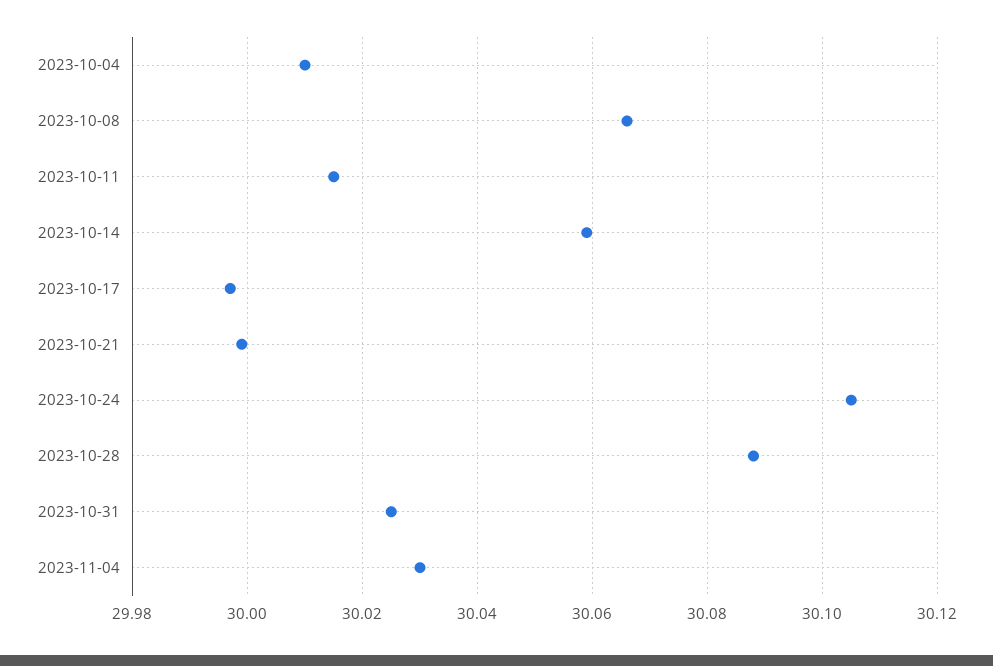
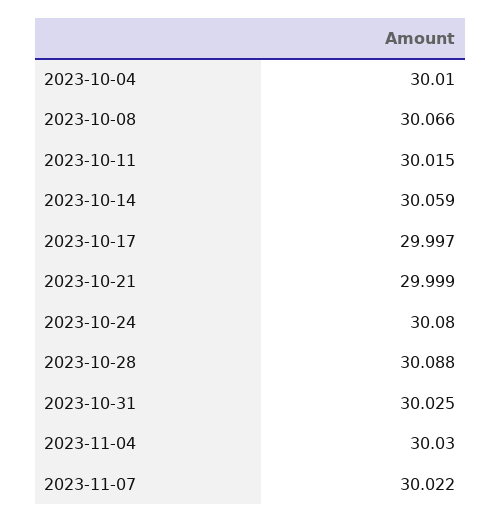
2023-10-24: 30.105 -> 30.08
2023-11-07: none -> 30.022

